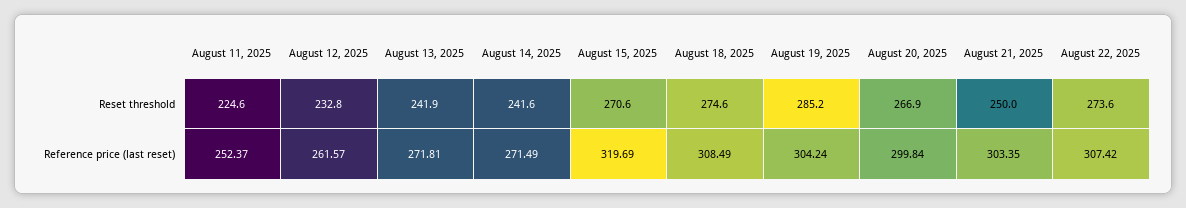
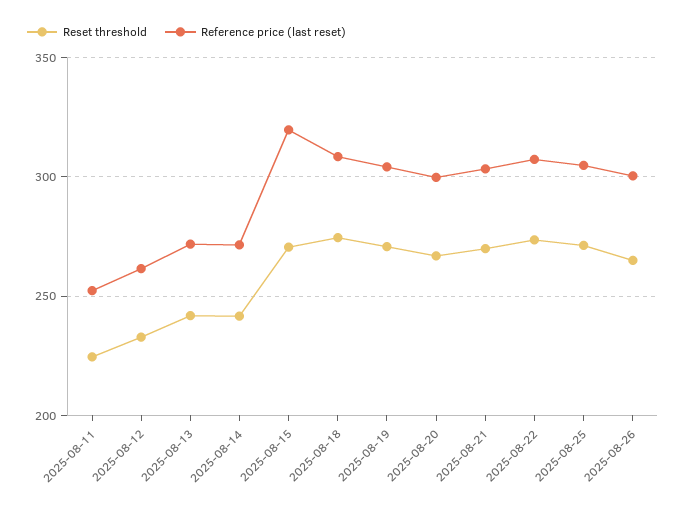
Reset threshold, August 19, 2025: 285.2 -> 270
Reset threshold, August 21, 2025: 250 -> 270
Reset threshold, 2025-08-25: none -> 270
Reference price (last reset), 2025-08-25: none -> 305
Reset threshold, 2025-08-26: none -> 265
Reference price (last reset), 2025-08-26: none -> 300

